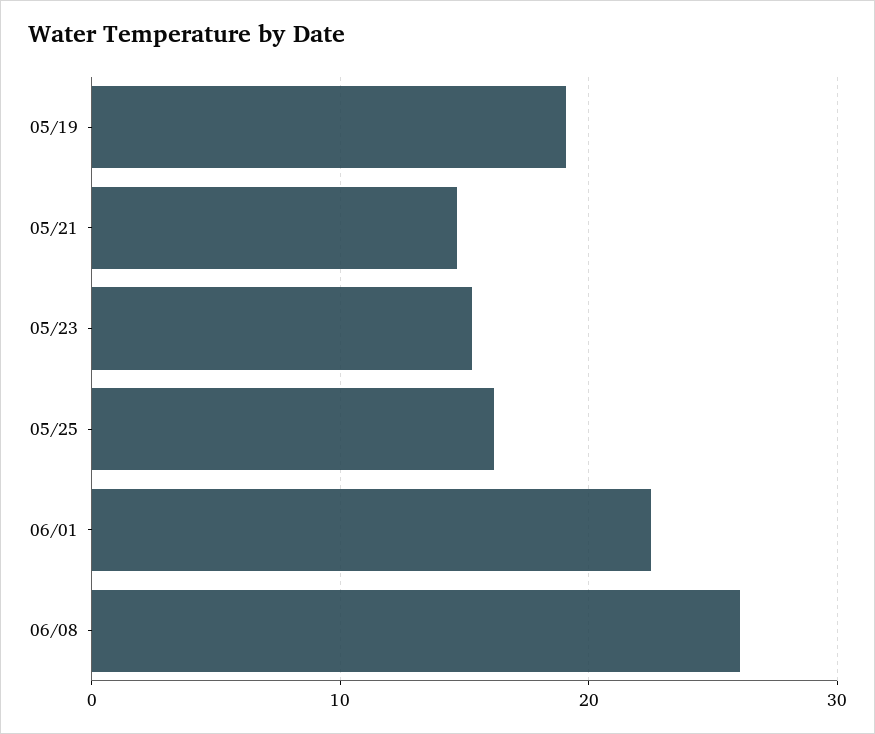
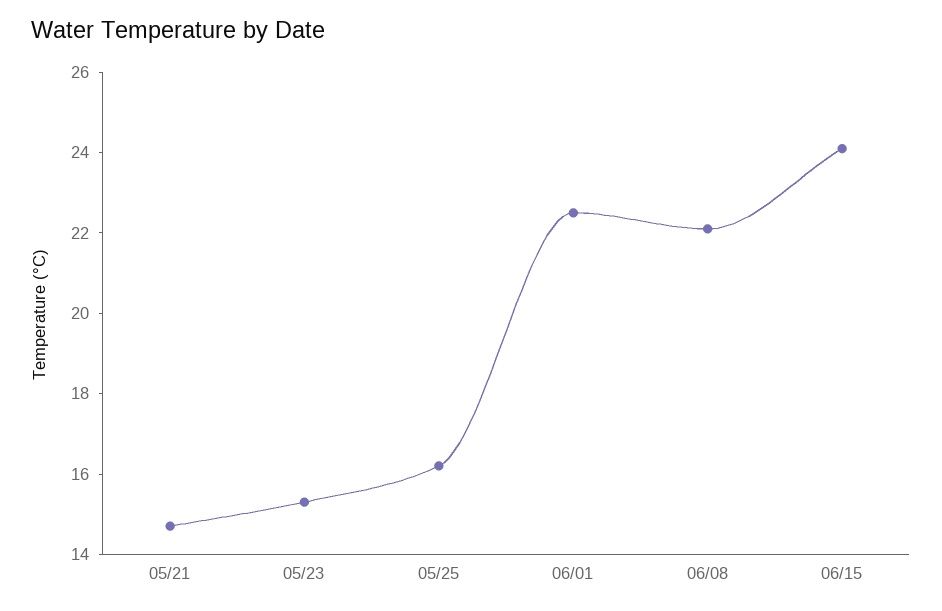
05/19: 19 -> none
06/08: 26 -> 22
06/15: none -> 24

